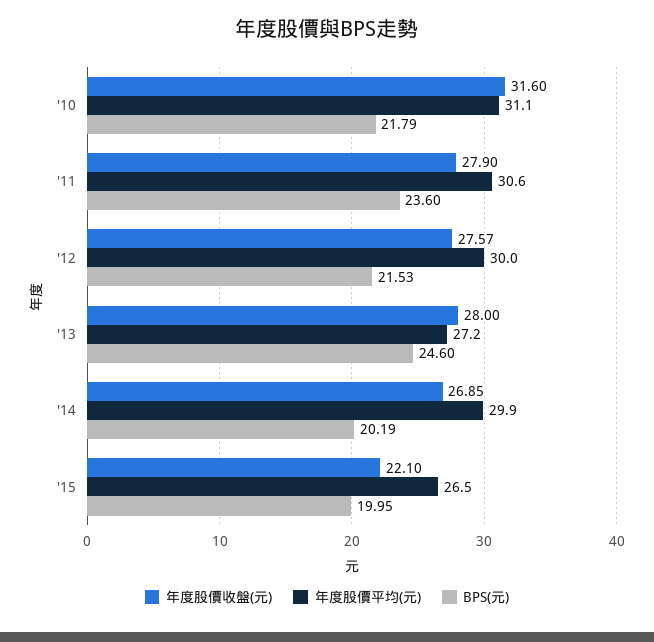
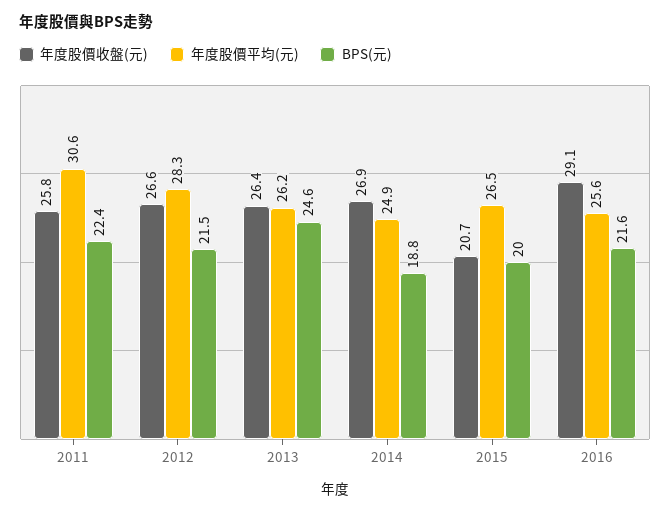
年度股價收盤(元), '10: 31.6 -> none
年度股價平均(元), '10: 31.1 -> none
BPS(元), '10: 21.79 -> none
年度股價收盤(元), '11: 27.9 -> 25.8
BPS(元), '11: 23.6 -> 22.4
年度股價收盤(元), '12: 27.57 -> 26.6
年度股價平均(元), '12: 30 -> 28.3
年度股價收盤(元), '13: 28 -> 26.4
年度股價平均(元), '13: 27.2 -> 26.2
年度股價平均(元), '14: 29.9 -> 24.9
BPS(元), '14: 20.19 -> 18.8
年度股價收盤(元), '15: 22.1 -> 20.7
年度股價收盤(元), 2016: none -> 29.1
年度股價平均(元), 2016: none -> 25.6
BPS(元), 2016: none -> 21.6

